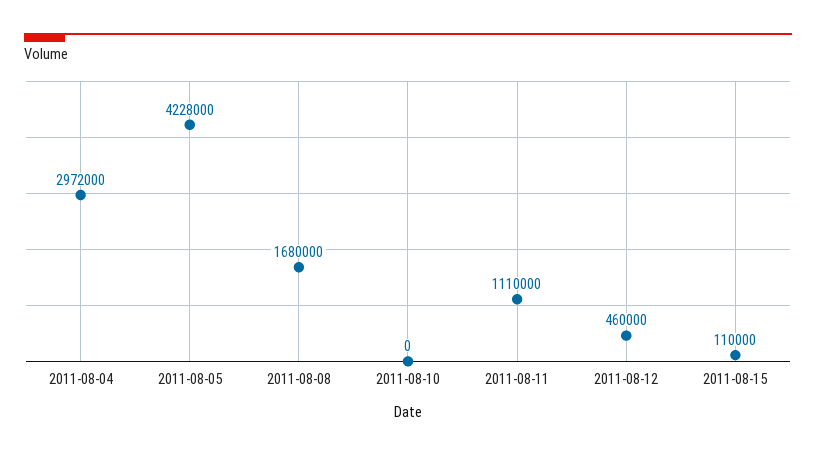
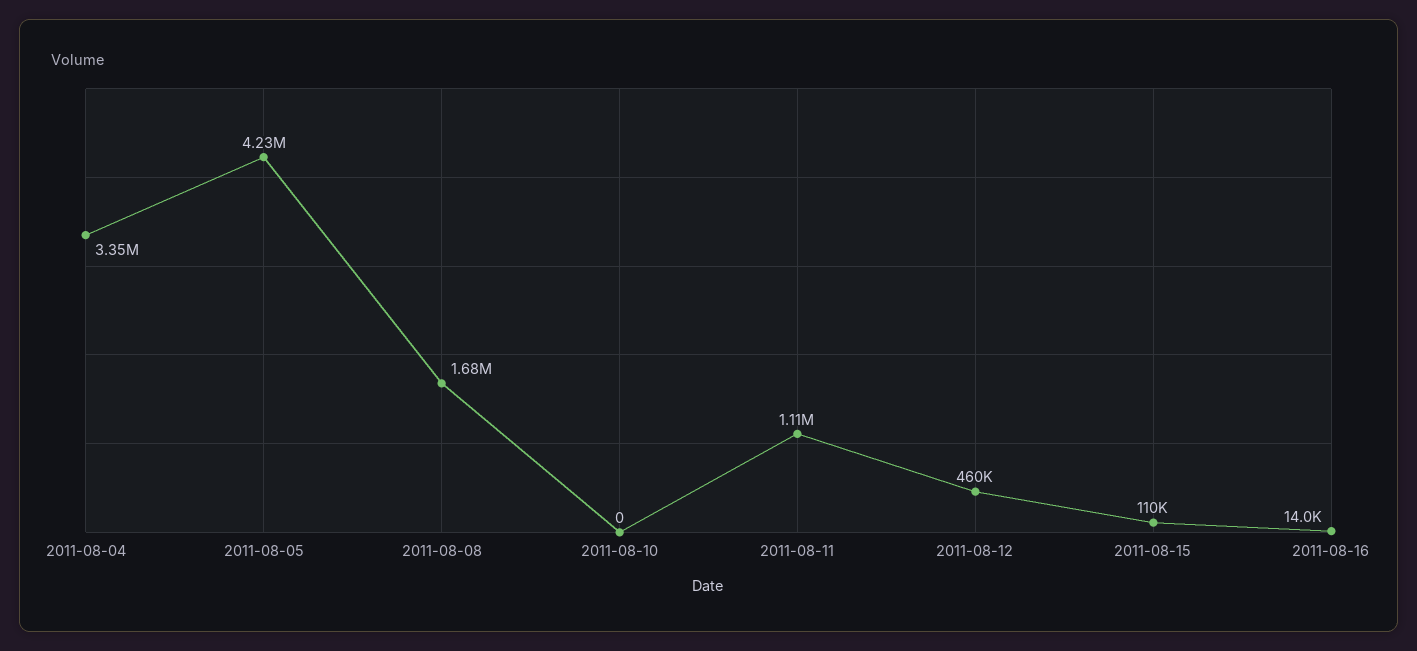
2011-08-04: 2972000 -> 3350000
2011-08-16: none -> 14000

